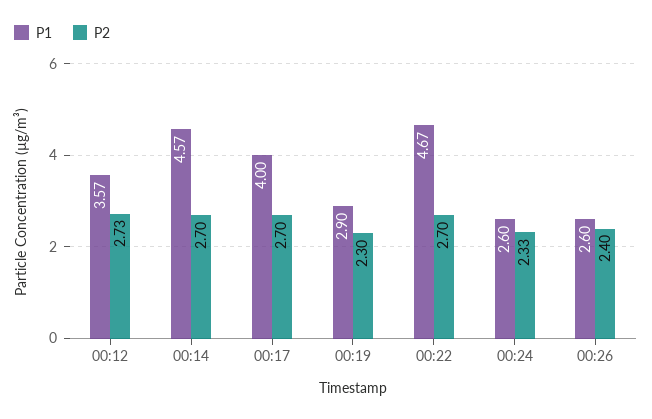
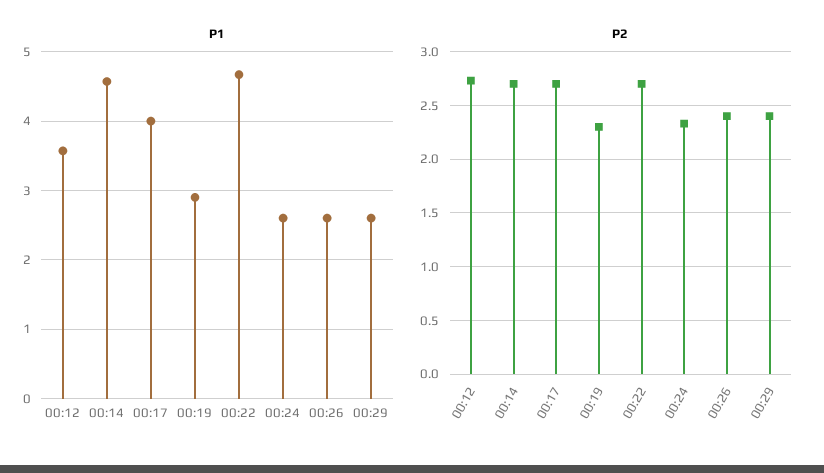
P1, 00:29: none -> 2.6
P2, 00:29: none -> 2.4

